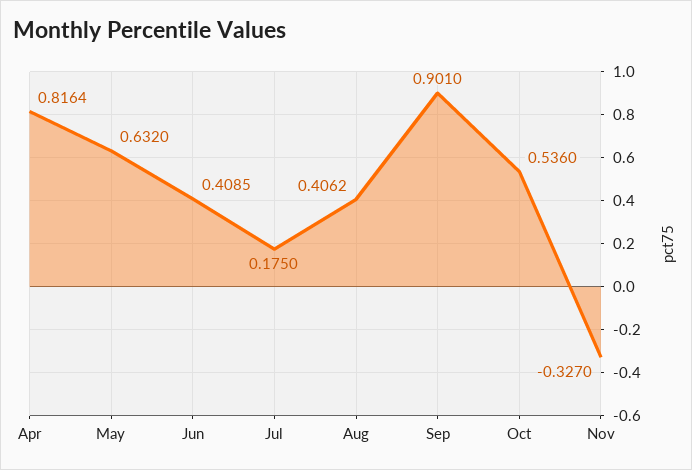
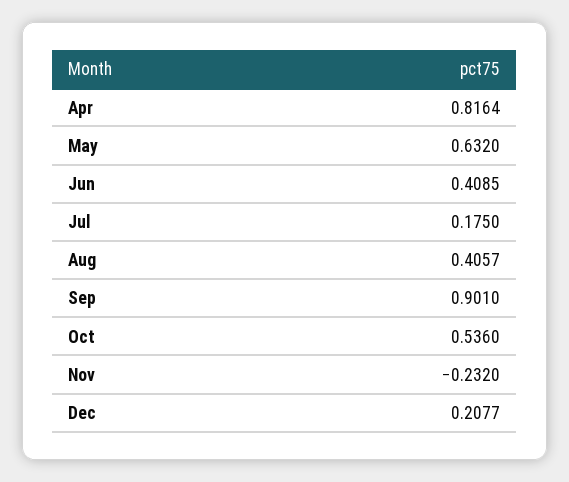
Aug: 0.4062 -> 0.4057
Nov: -0.327 -> -0.232
Dec: none -> 0.2077

